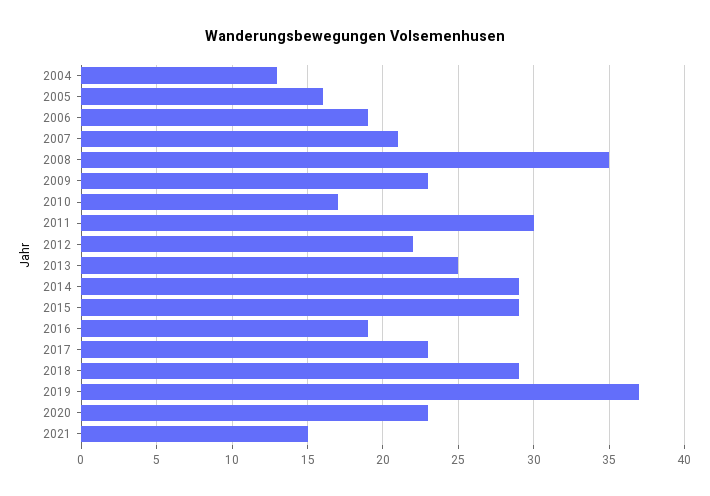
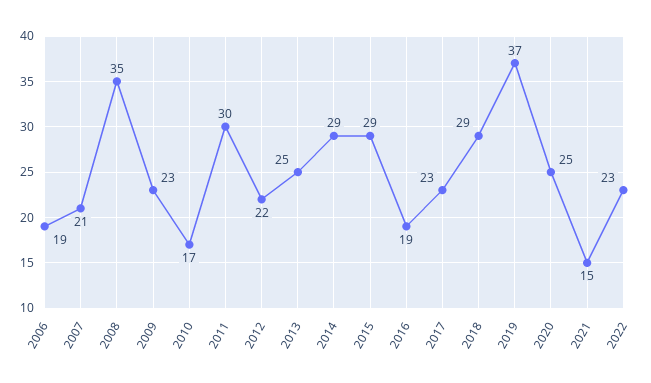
2004: 13 -> none
2005: 16 -> none
2020: 23 -> 25
2022: none -> 23

